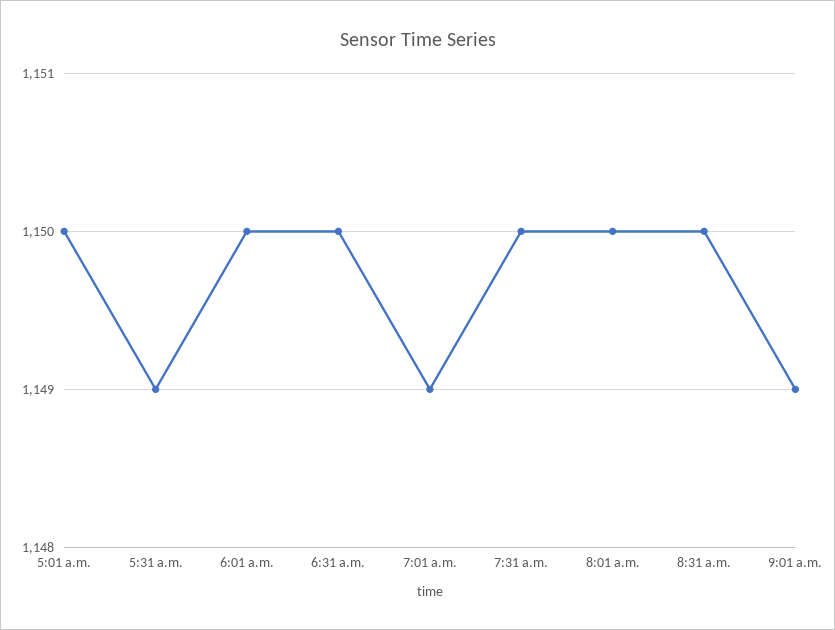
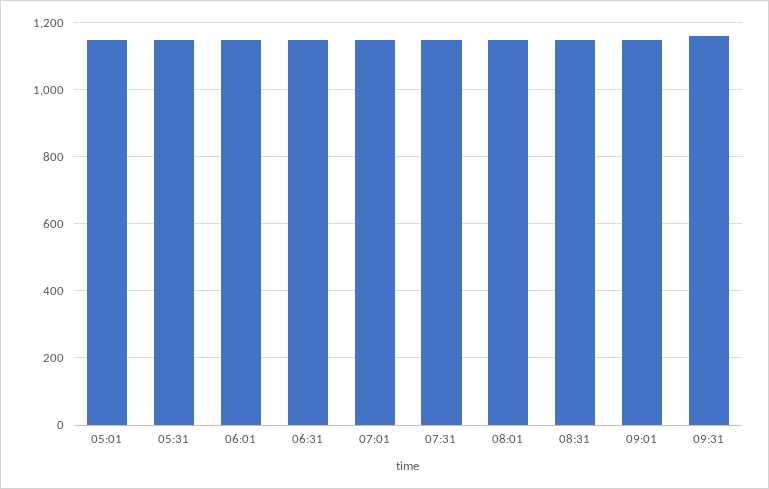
09:31: none -> 1160

